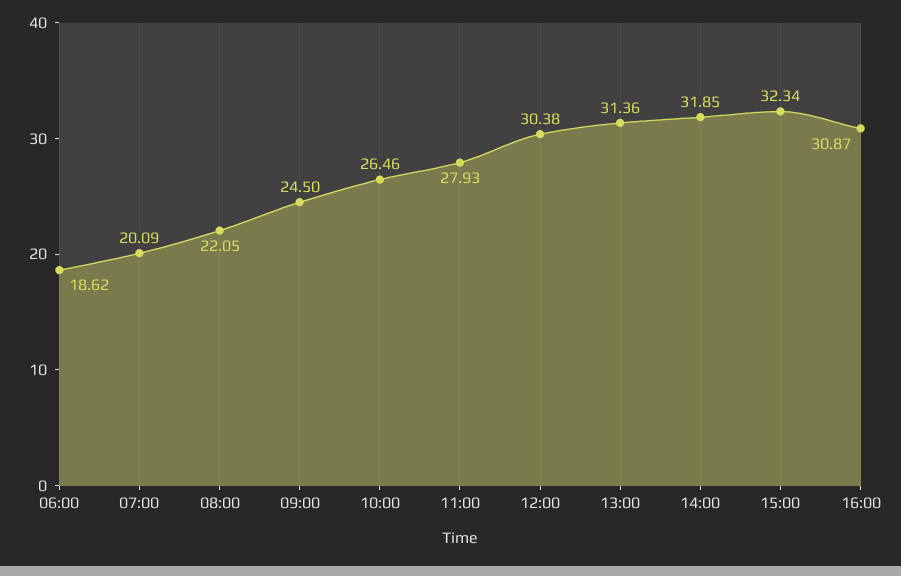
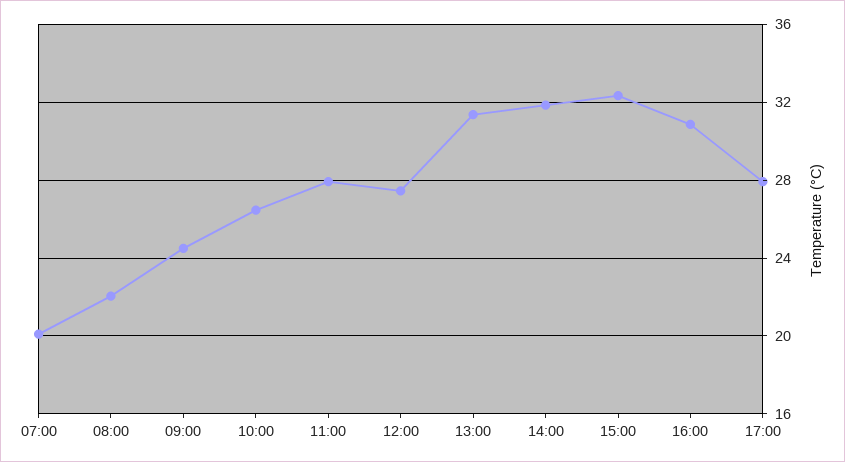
06:00: 18.62 -> none
12:00: 30.38 -> 27.5
17:00: none -> 28

